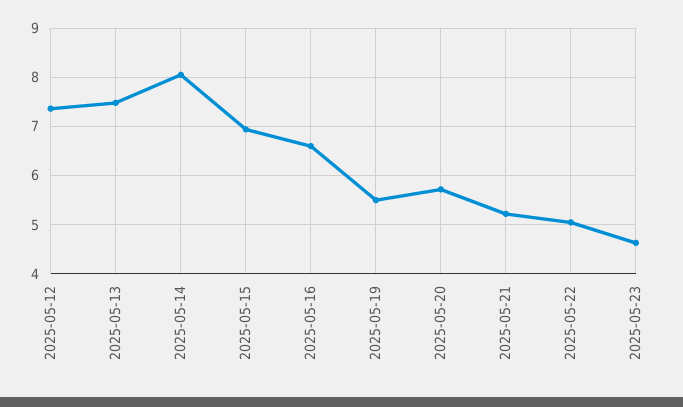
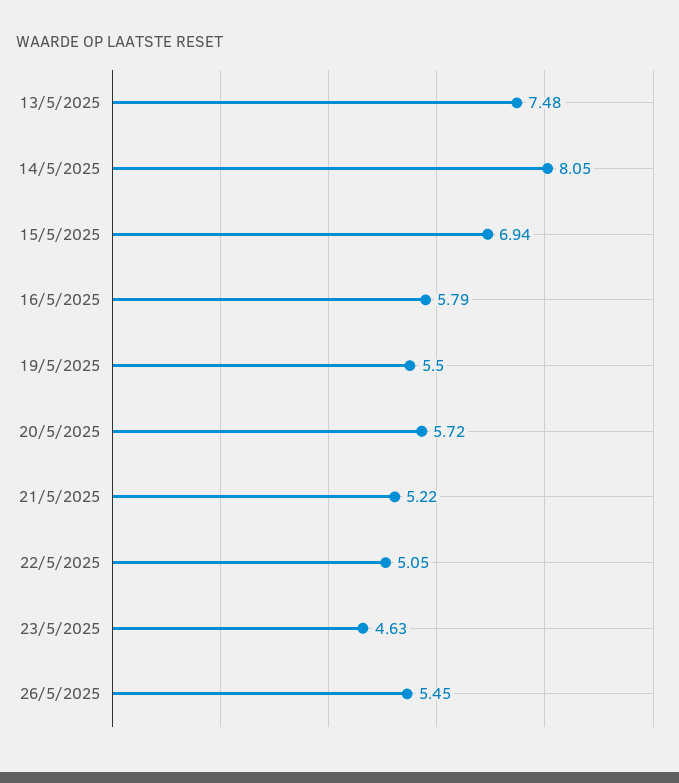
2025-05-12: 7.4 -> none
2025-05-16: 6.6 -> 5.79
26/5/2025: none -> 5.45

